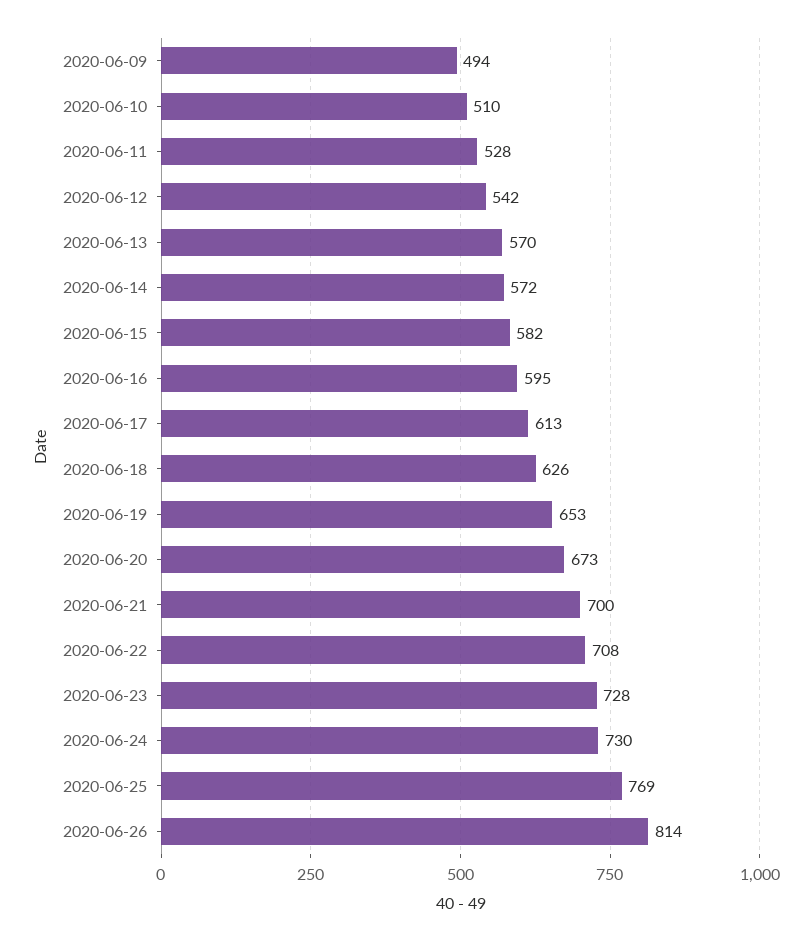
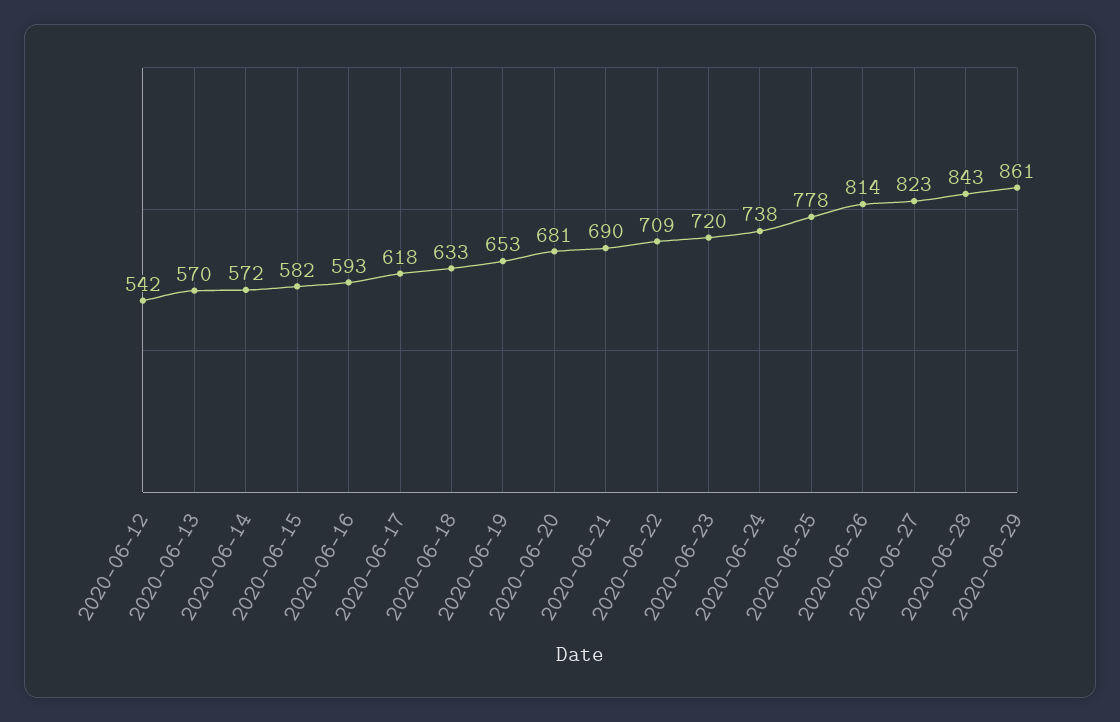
2020-06-09: 494 -> none
2020-06-10: 510 -> none
2020-06-11: 528 -> none
2020-06-16: 595 -> 593
2020-06-17: 613 -> 618
2020-06-18: 626 -> 633
2020-06-20: 673 -> 681
2020-06-21: 700 -> 690
2020-06-22: 708 -> 709
2020-06-23: 728 -> 720
2020-06-24: 730 -> 738
2020-06-25: 769 -> 778
2020-06-27: none -> 823
2020-06-28: none -> 843
2020-06-29: none -> 861

